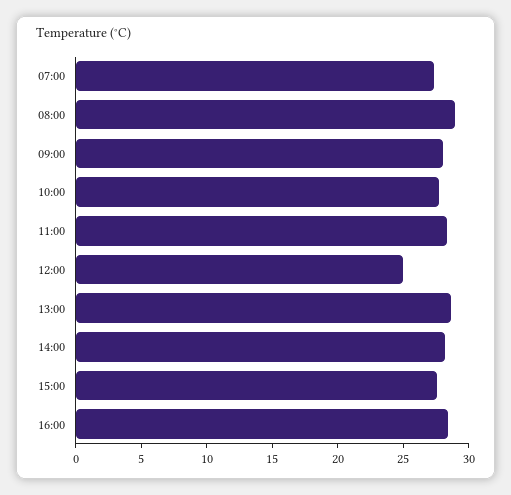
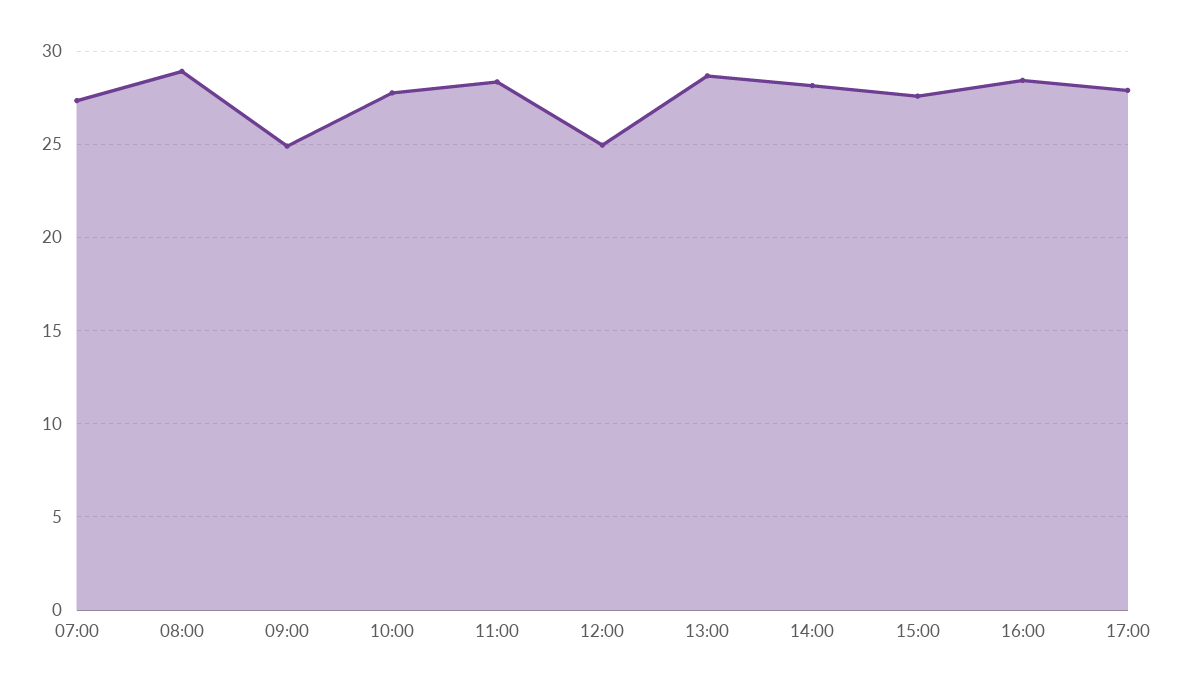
09:00: 28 -> 25
17:00: none -> 28

